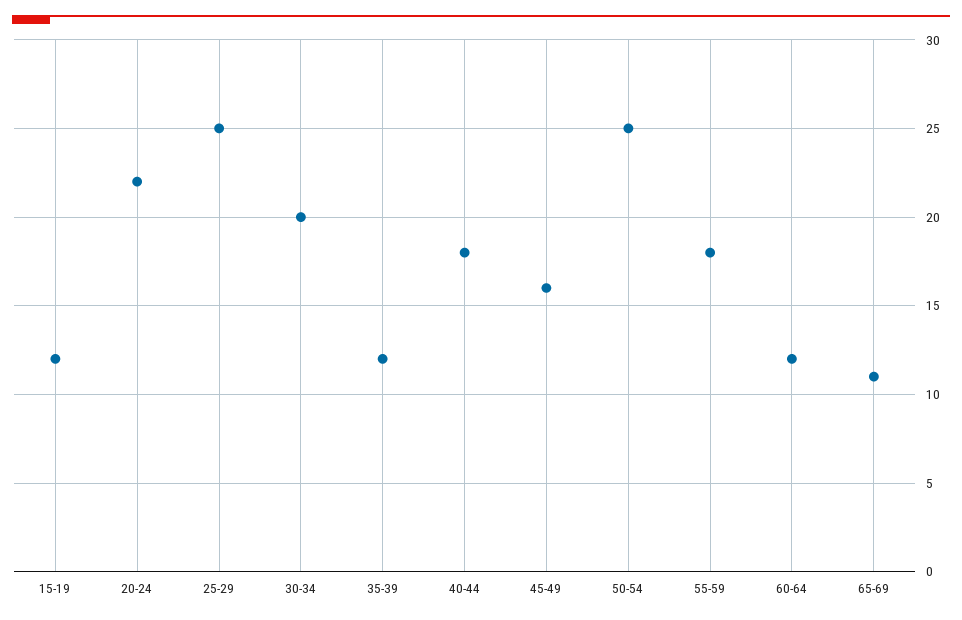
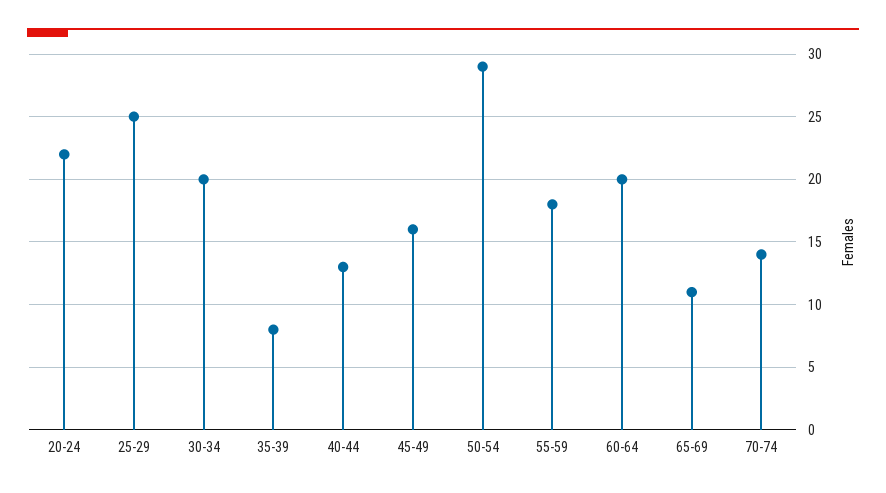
15-19: 12 -> none
35-39: 12 -> 8
40-44: 18 -> 13
50-54: 25 -> 29
60-64: 12 -> 20
70-74: none -> 14

